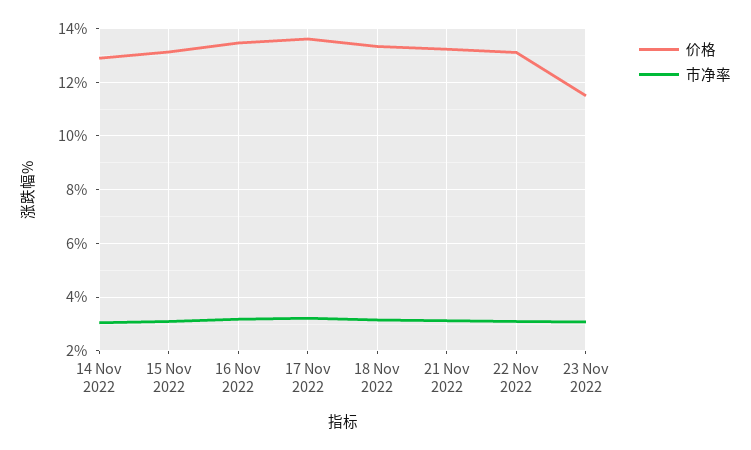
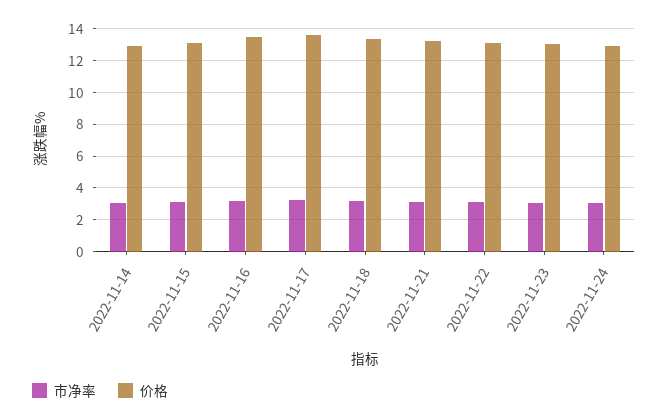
价格, 23 Nov 2022: 11.5 -> 13
市净率, 2022-11-24: none -> 3
价格, 2022-11-24: none -> 13

